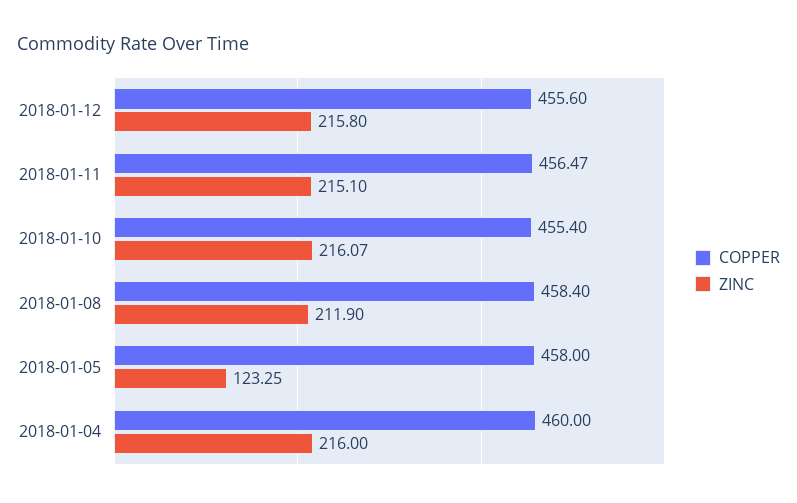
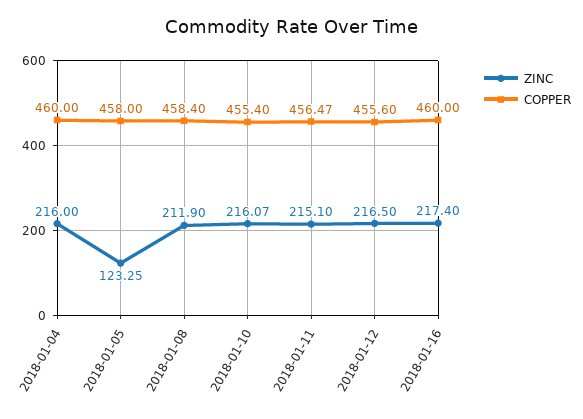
ZINC, 2018-01-12: 215.8 -> 216.5
ZINC, 2018-01-16: none -> 217.4
COPPER, 2018-01-16: none -> 460

